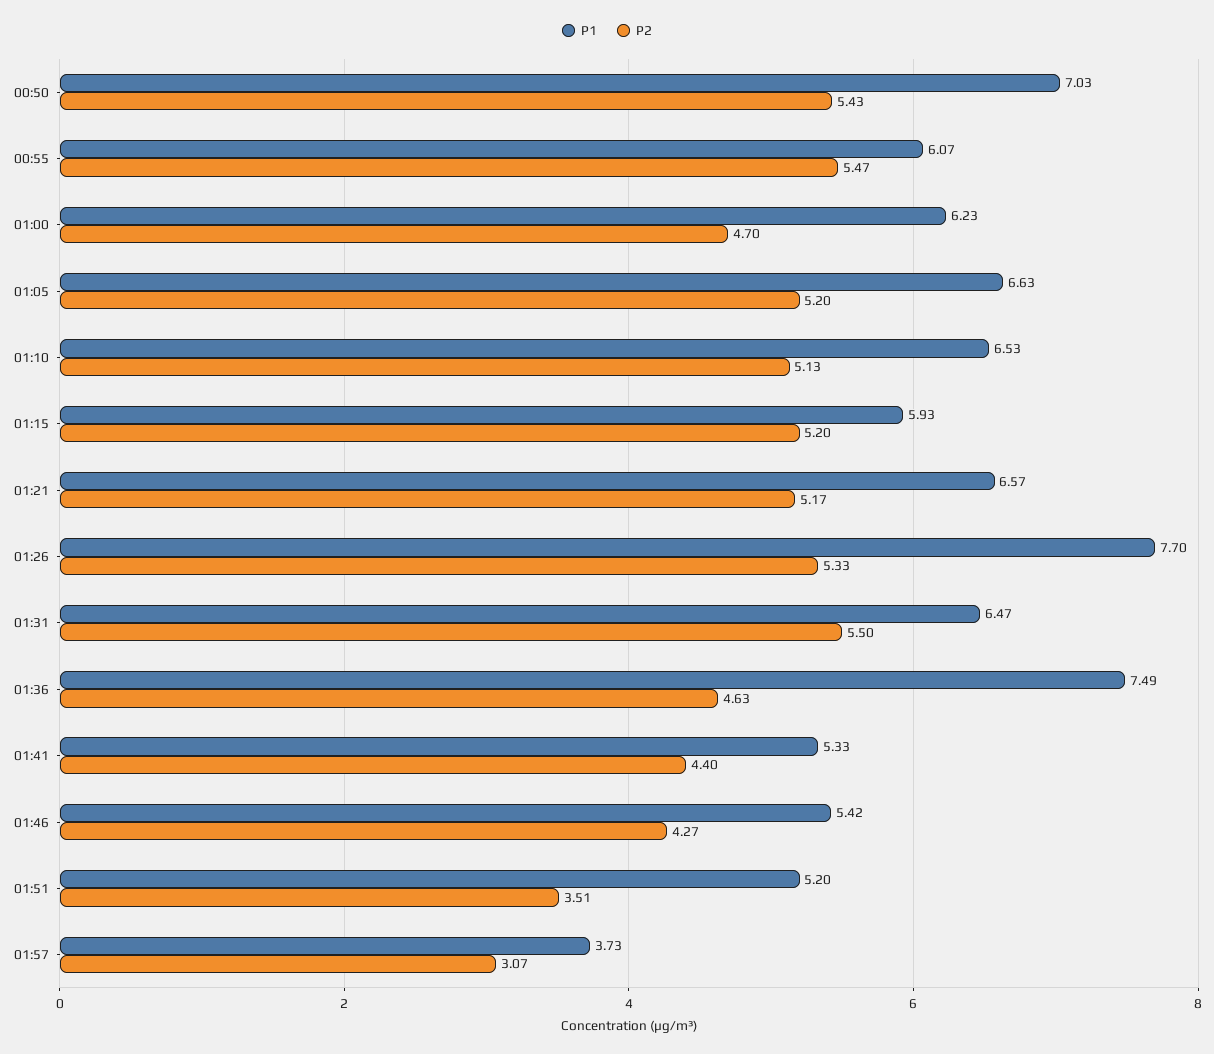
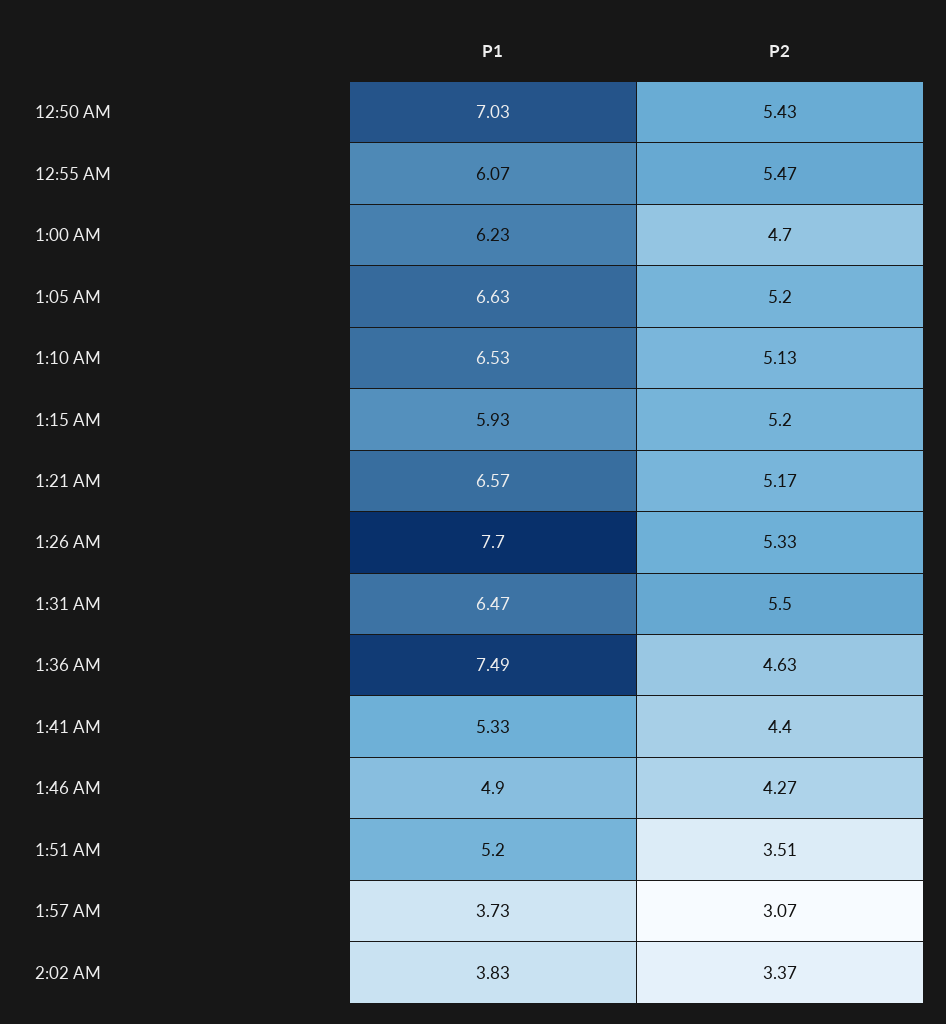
P1, 01:46: 5.42 -> 4.9
P1, 2:02 AM: none -> 3.83
P2, 2:02 AM: none -> 3.37

